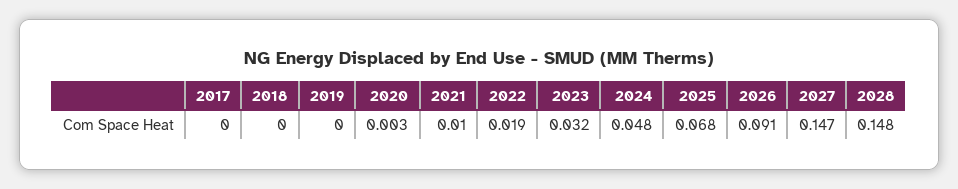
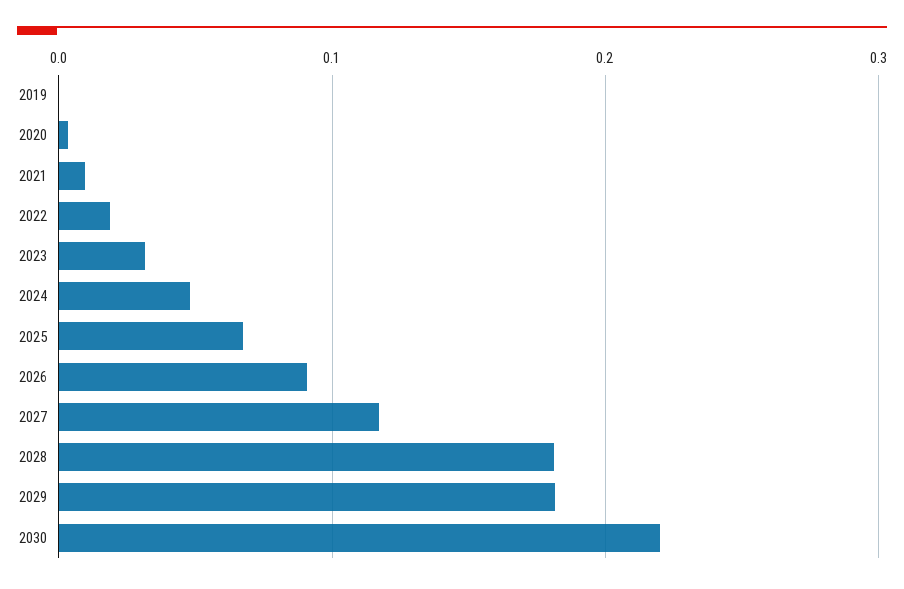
2017: 0 -> none
2018: 0 -> none
2027: 0.147 -> 0.12
2028: 0.148 -> 0.18
2029: none -> 0.18
2030: none -> 0.22

